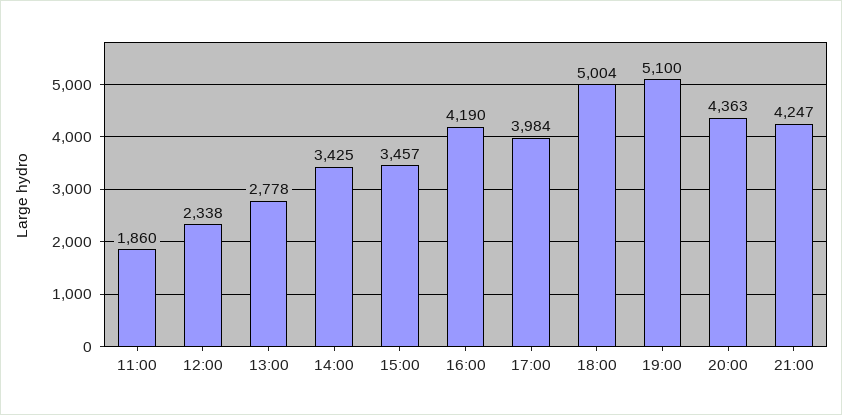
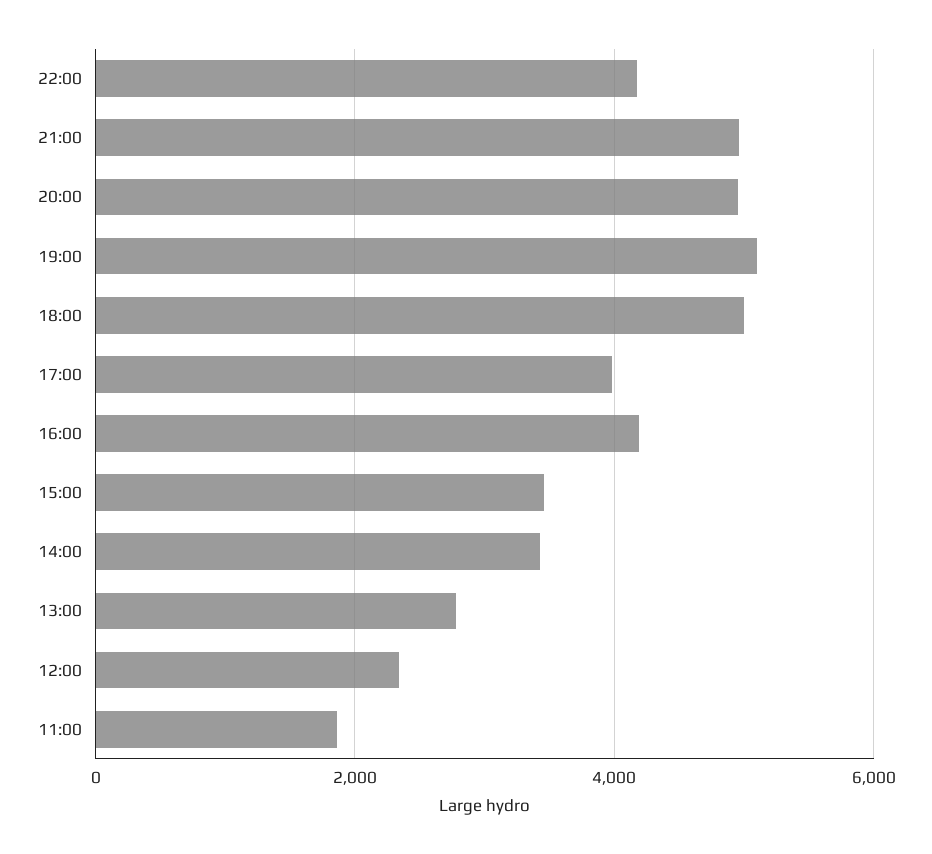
20:00: 4363 -> 5000
21:00: 4247 -> 5000
22:00: none -> 4200

